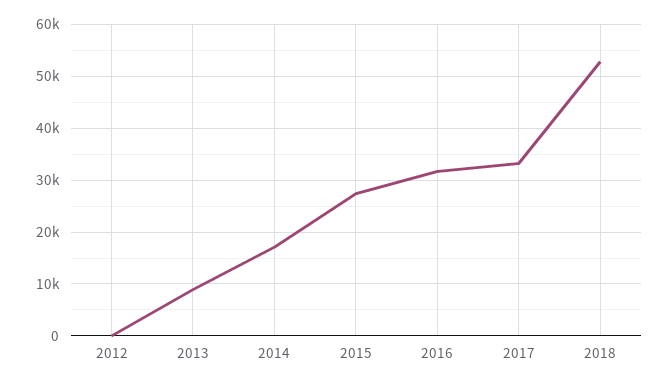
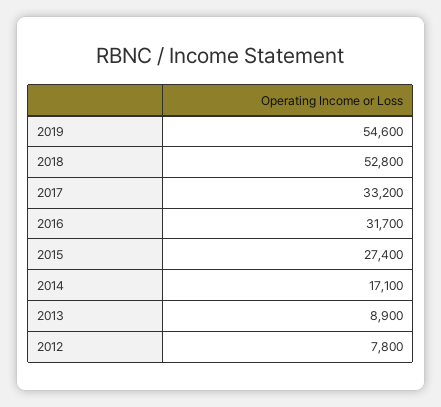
2012: 0 -> 7800
2019: none -> 54600

